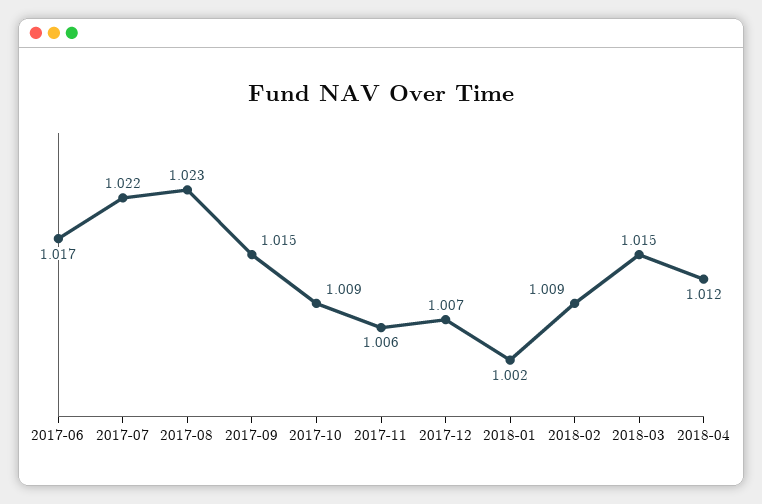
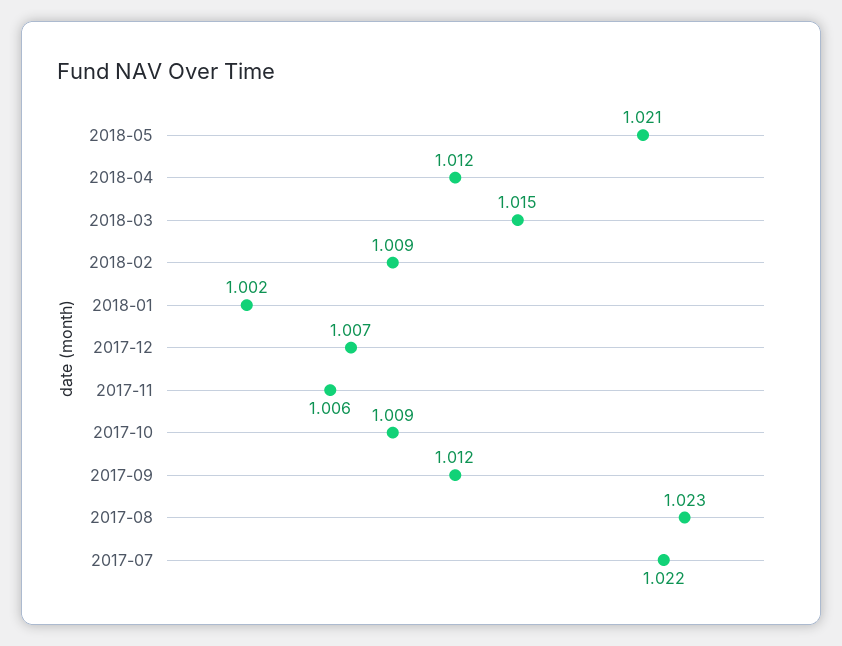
2017-06: 1.017 -> none
2017-09: 1.015 -> 1.012
2018-05: none -> 1.021

